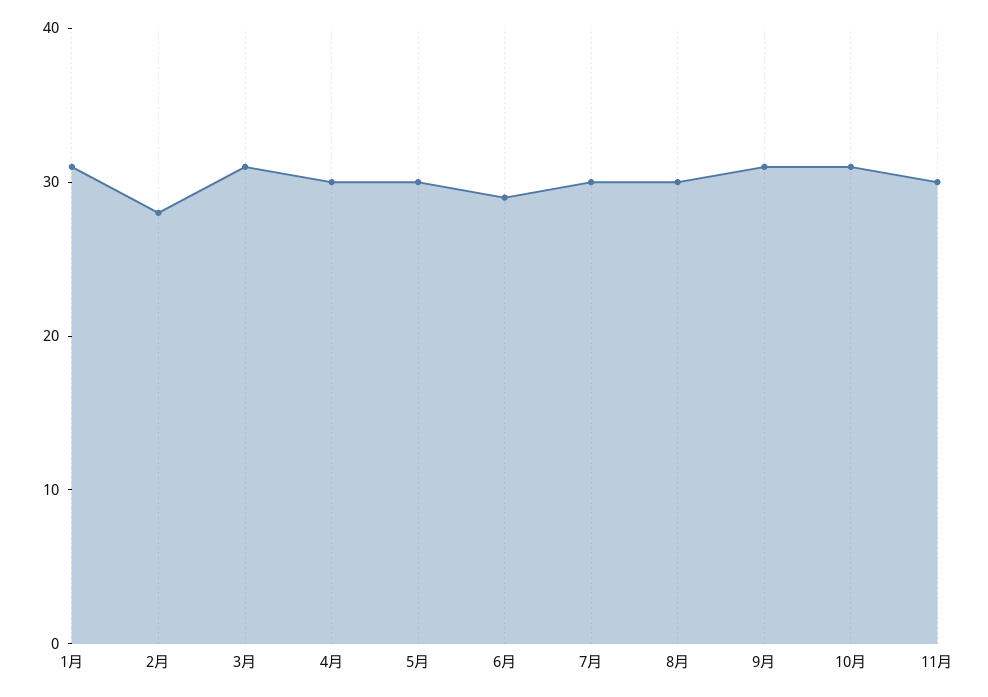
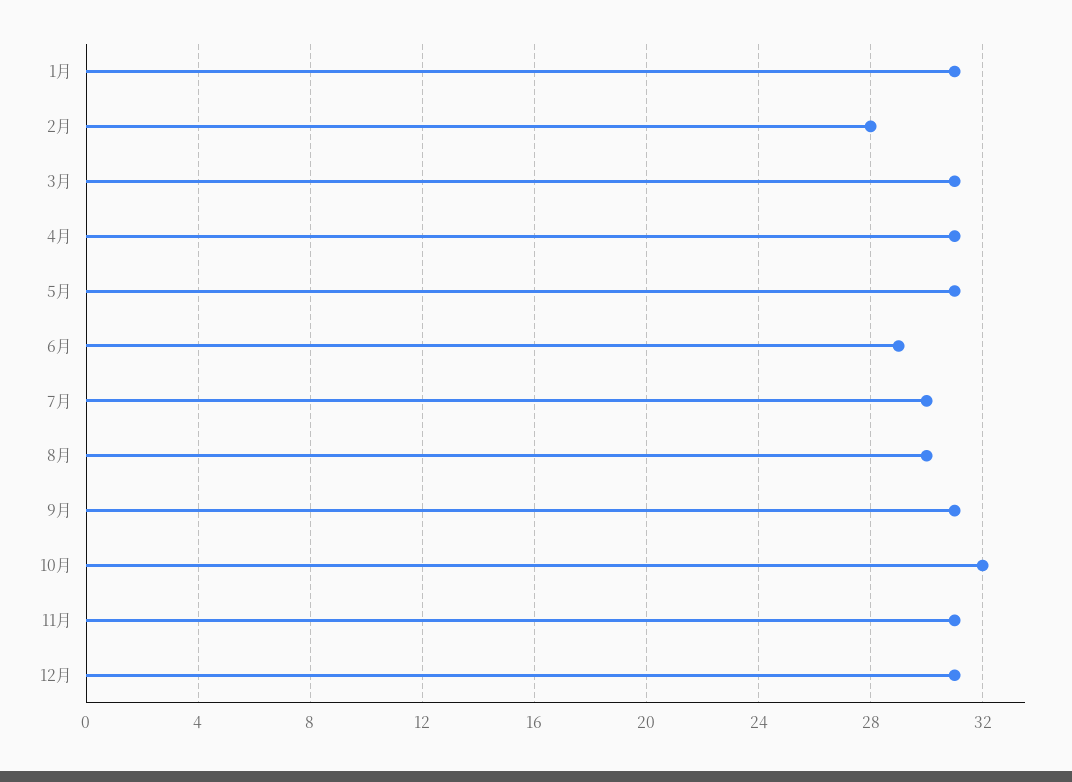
4月: 30 -> 31
5月: 30 -> 31
10月: 31 -> 32
11月: 30 -> 31
12月: none -> 31

